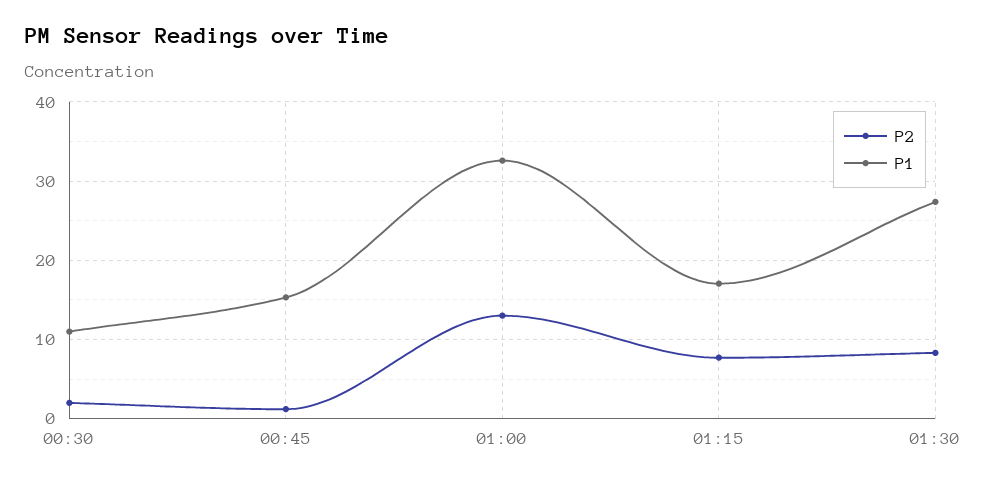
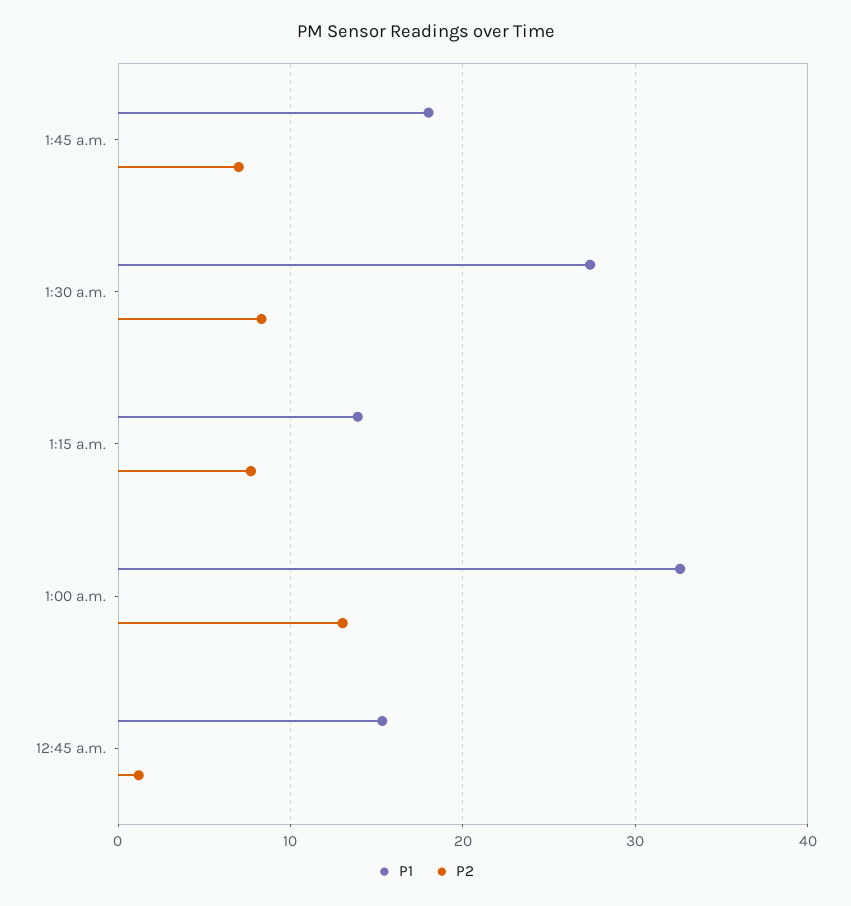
P2, 00:30: 2 -> none
P1, 00:30: 11 -> none
P1, 01:15: 17 -> 14
P1, 1:45 a.m.: none -> 18
P2, 1:45 a.m.: none -> 7

